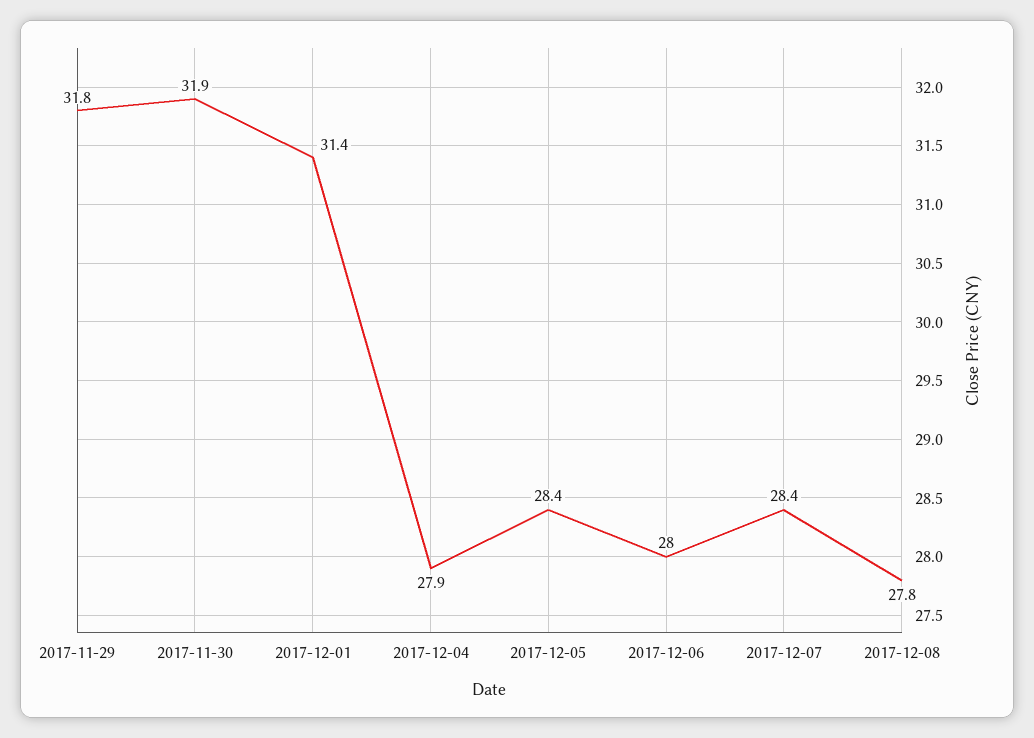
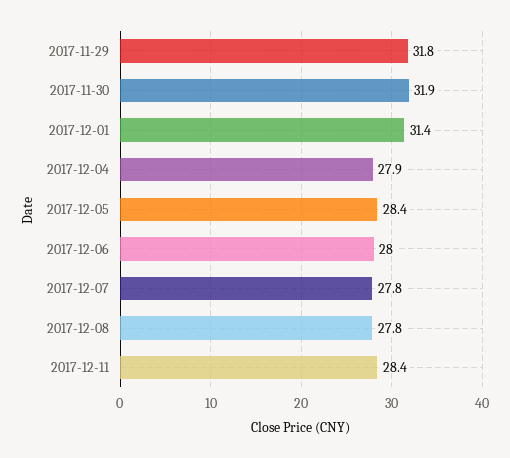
2017-12-07: 28.4 -> 27.8
2017-12-11: none -> 28.4

